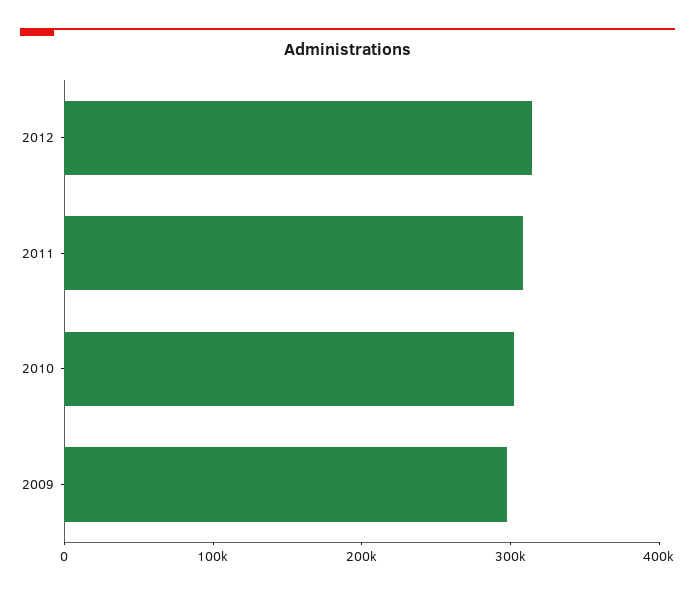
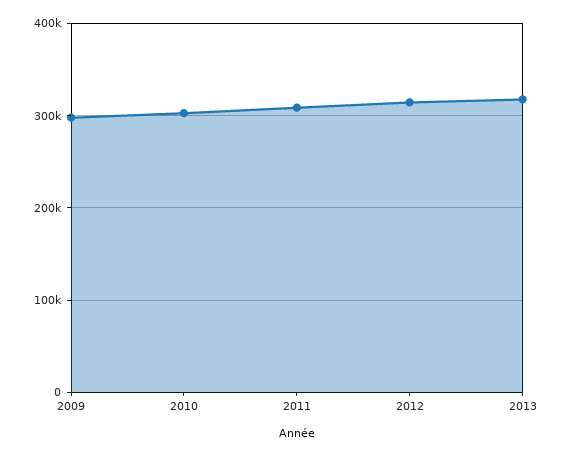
2013: none -> 320000

